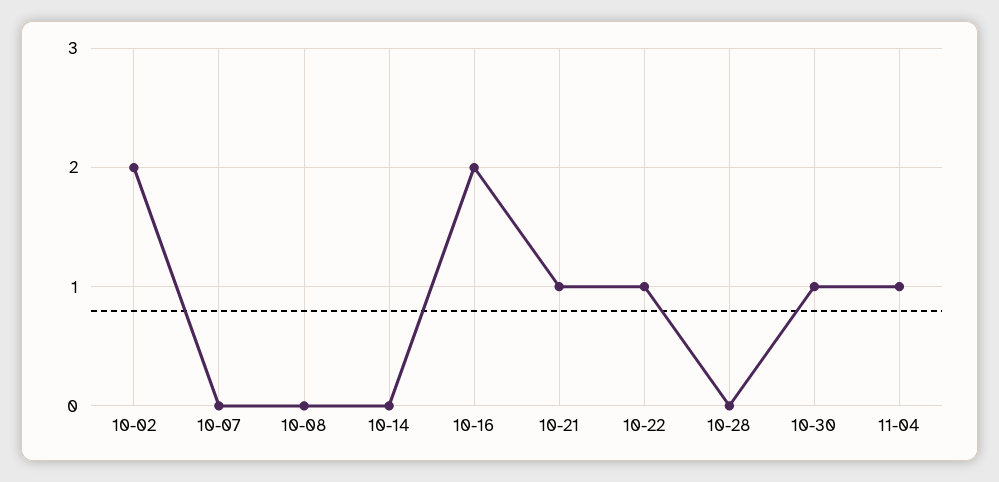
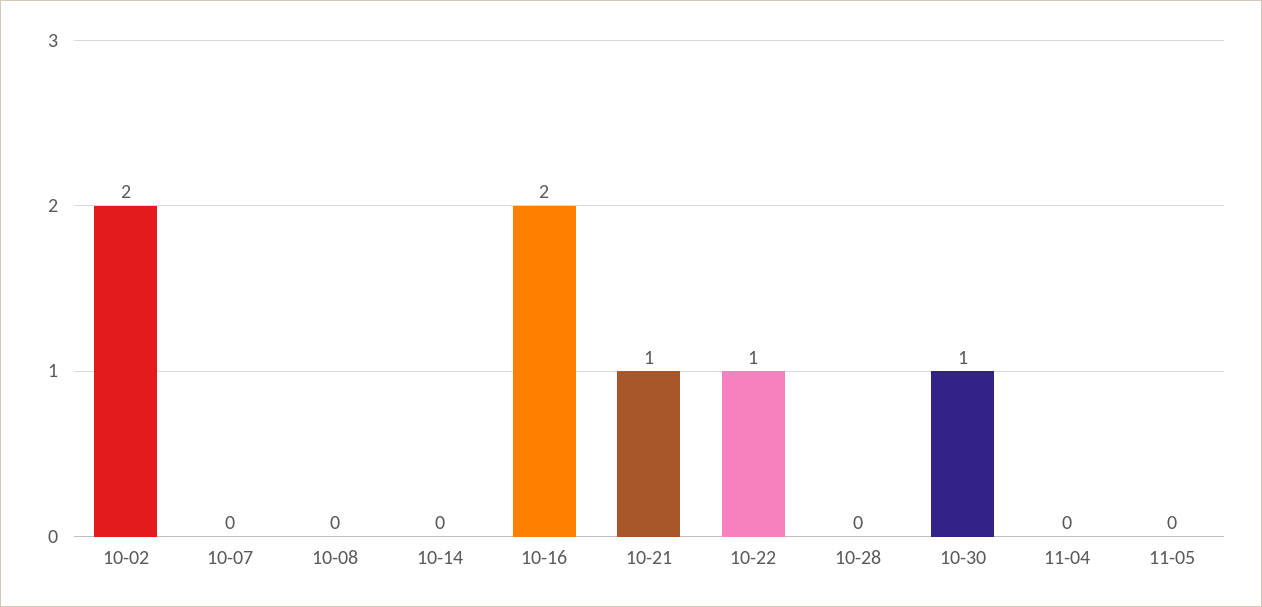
11-04: 1 -> 0
11-05: none -> 0

